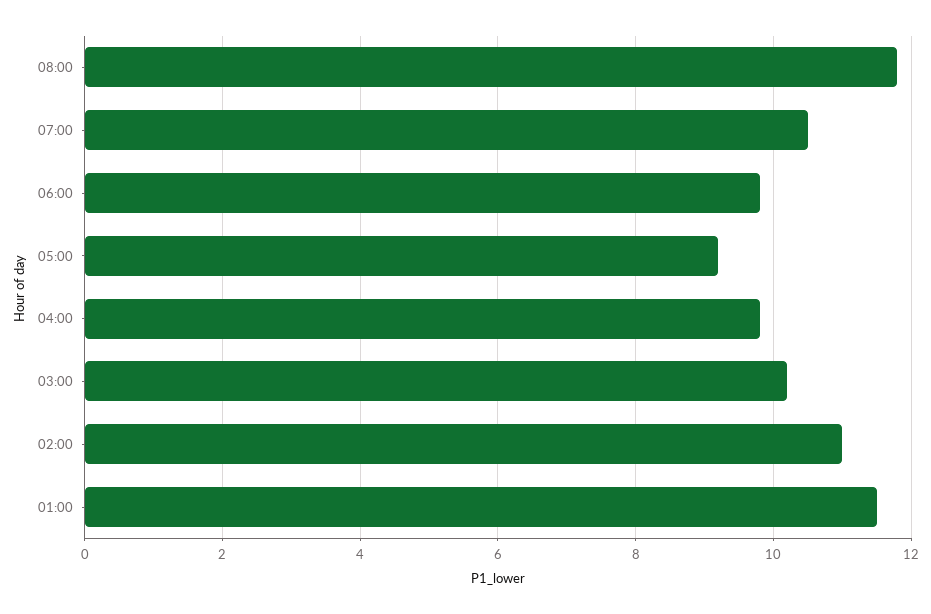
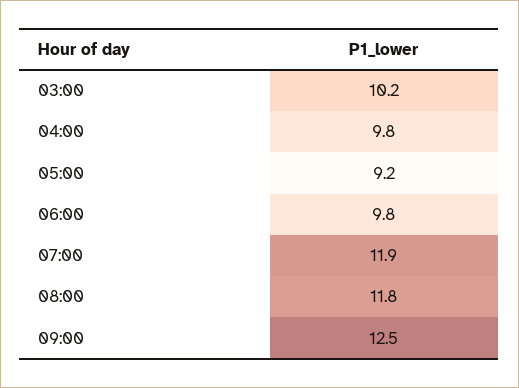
07:00: 10.5 -> 11.9
02:00: 11 -> none
01:00: 11.5 -> none
09:00: none -> 12.5

